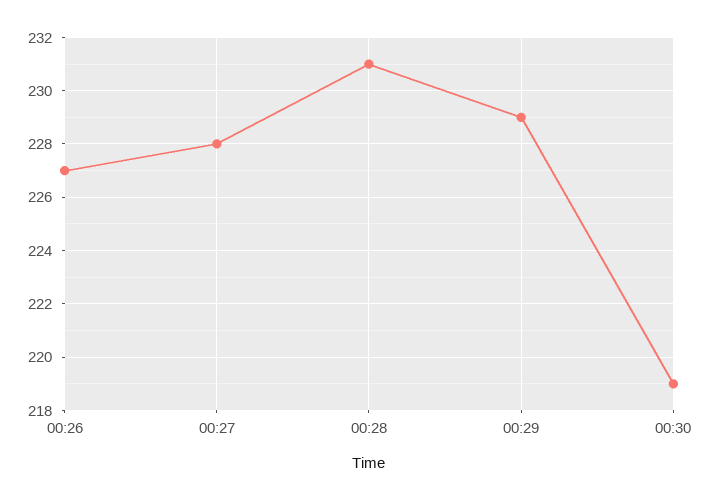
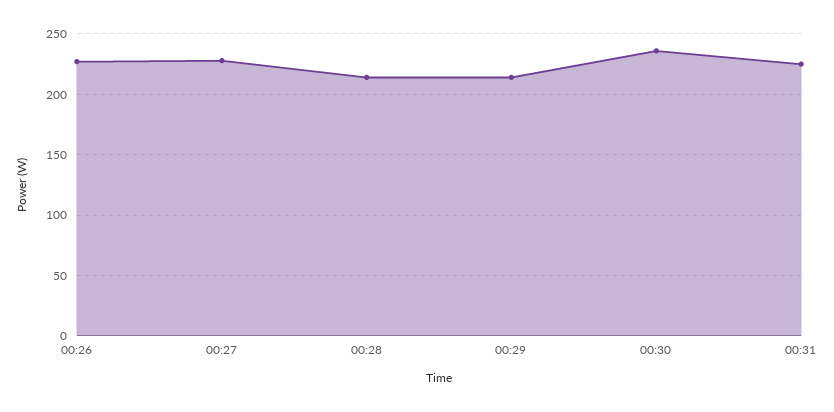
00:28: 231 -> 215
00:29: 229 -> 215
00:30: 219 -> 235
00:31: none -> 225

